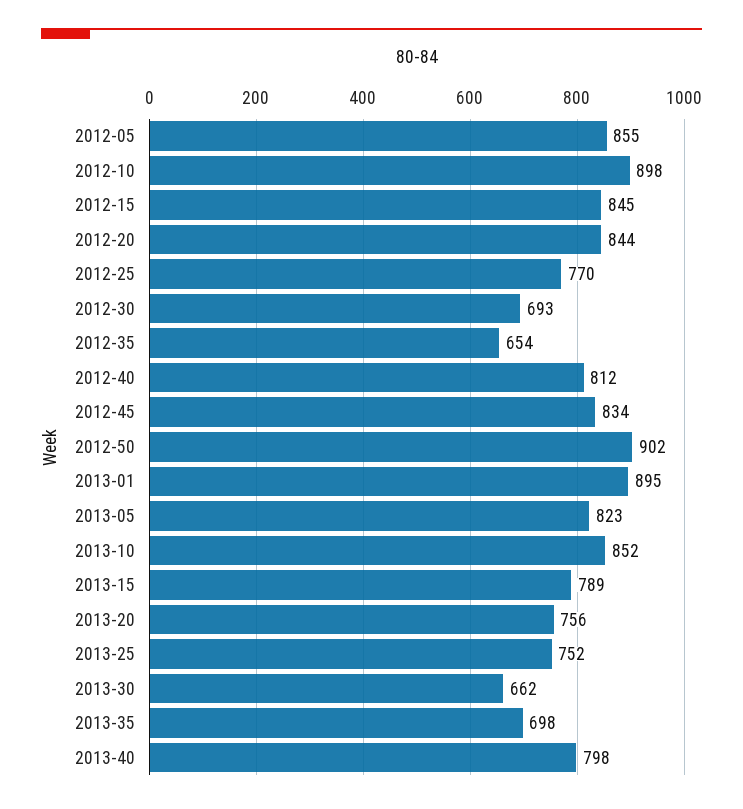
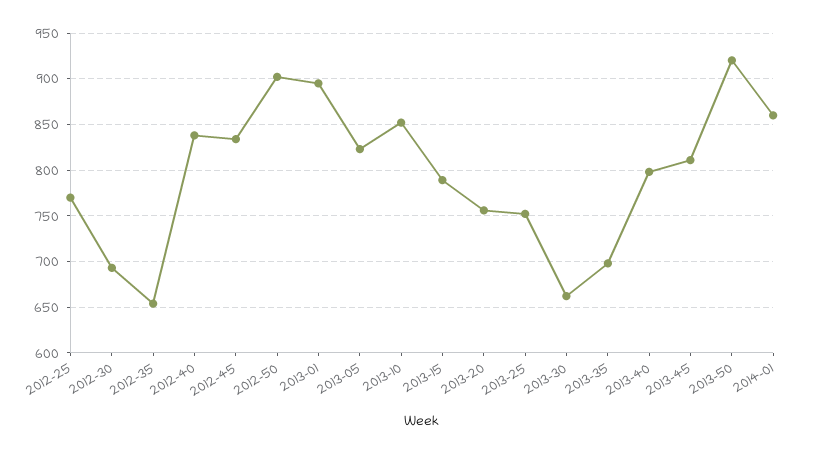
2012-05: 855 -> none
2012-10: 898 -> none
2012-15: 845 -> none
2012-20: 844 -> none
2012-40: 812 -> 840
2013-45: none -> 810
2013-50: none -> 920
2014-01: none -> 860

